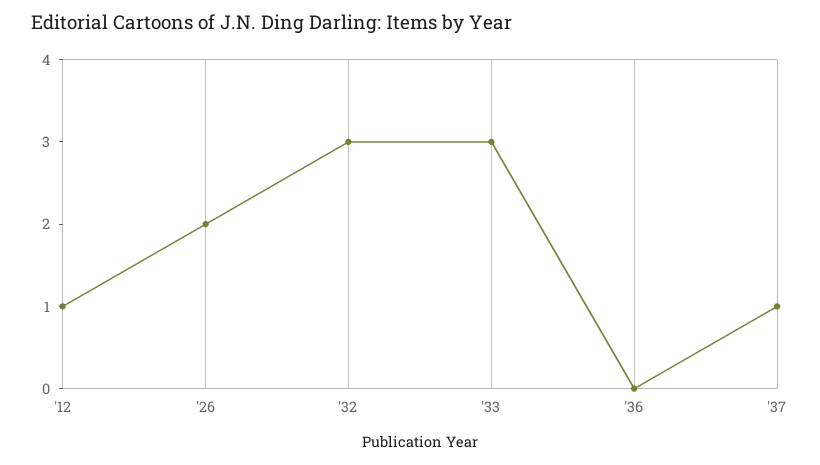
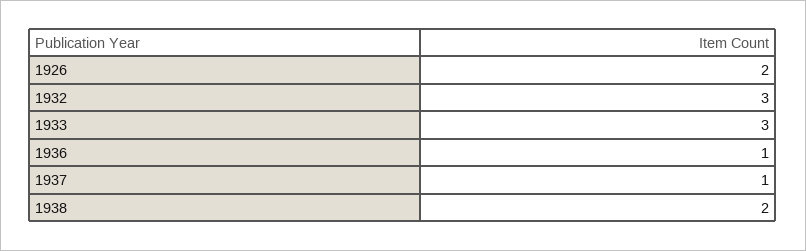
'12: 1 -> none
'36: 0 -> 1
1938: none -> 2

